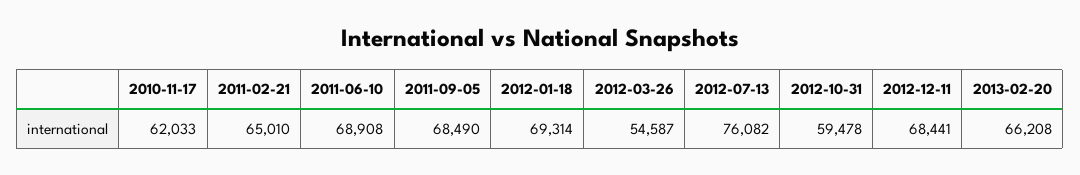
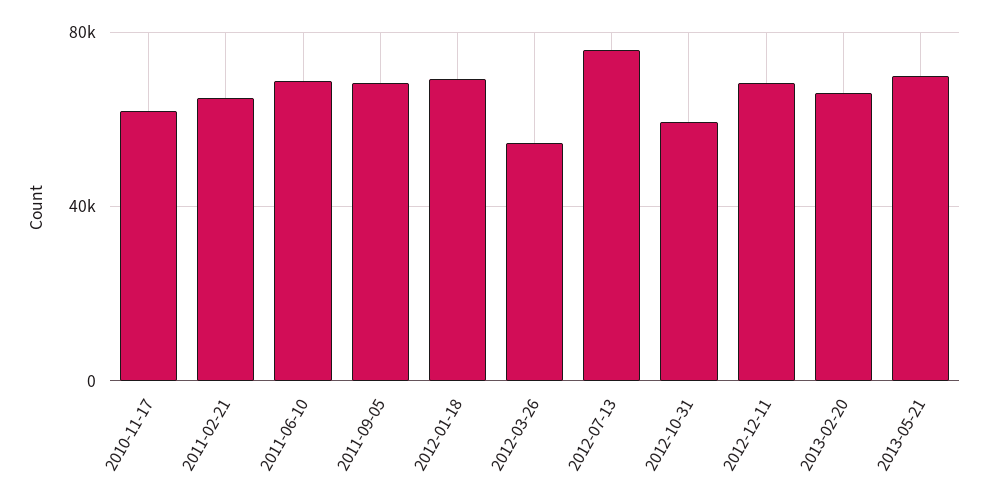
2013-05-21: none -> 70000

